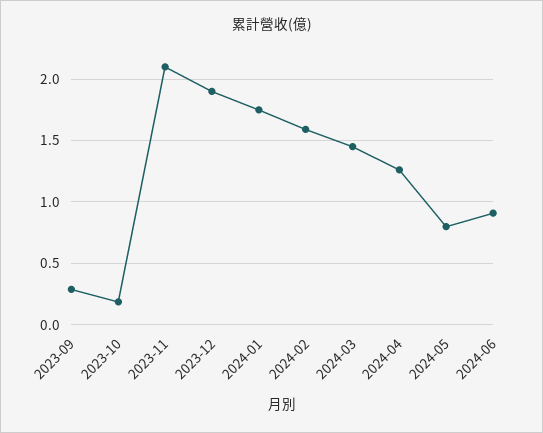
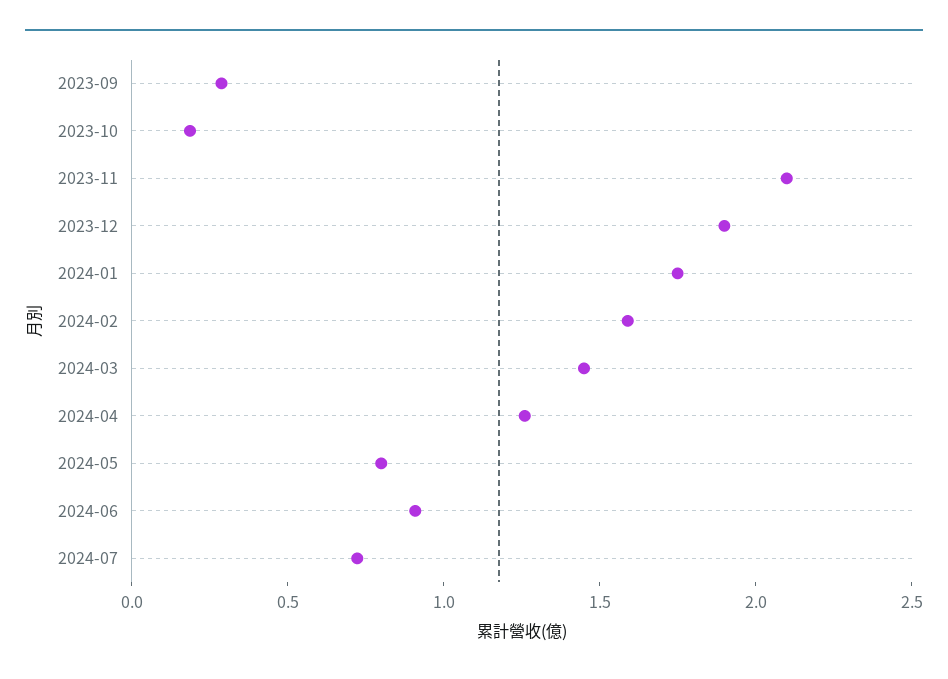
2024-07: none -> 0.7

